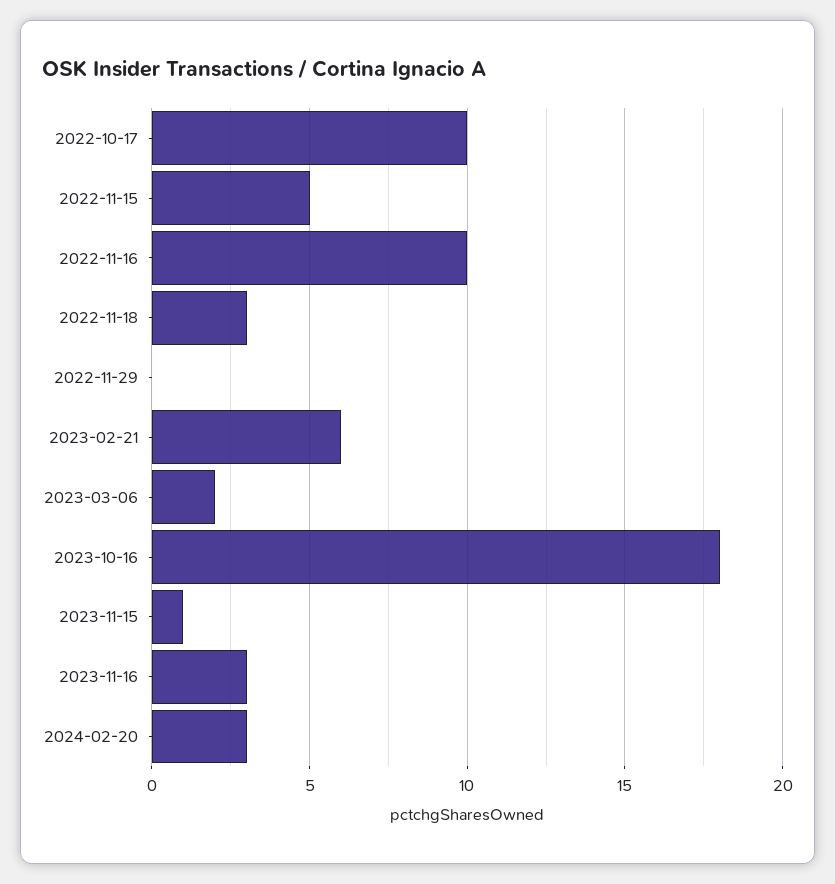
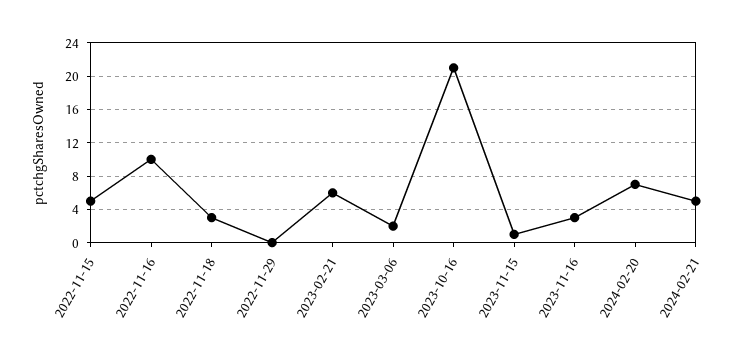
2022-10-17: 10 -> none
2023-10-16: 18 -> 21
2024-02-20: 3 -> 7
2024-02-21: none -> 5

